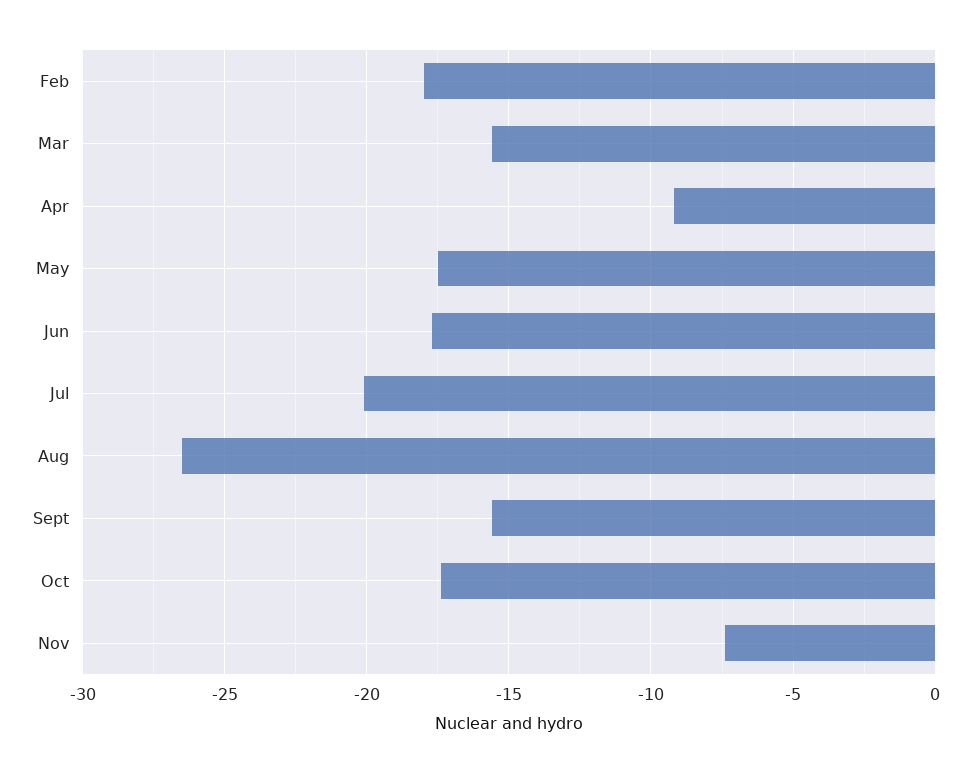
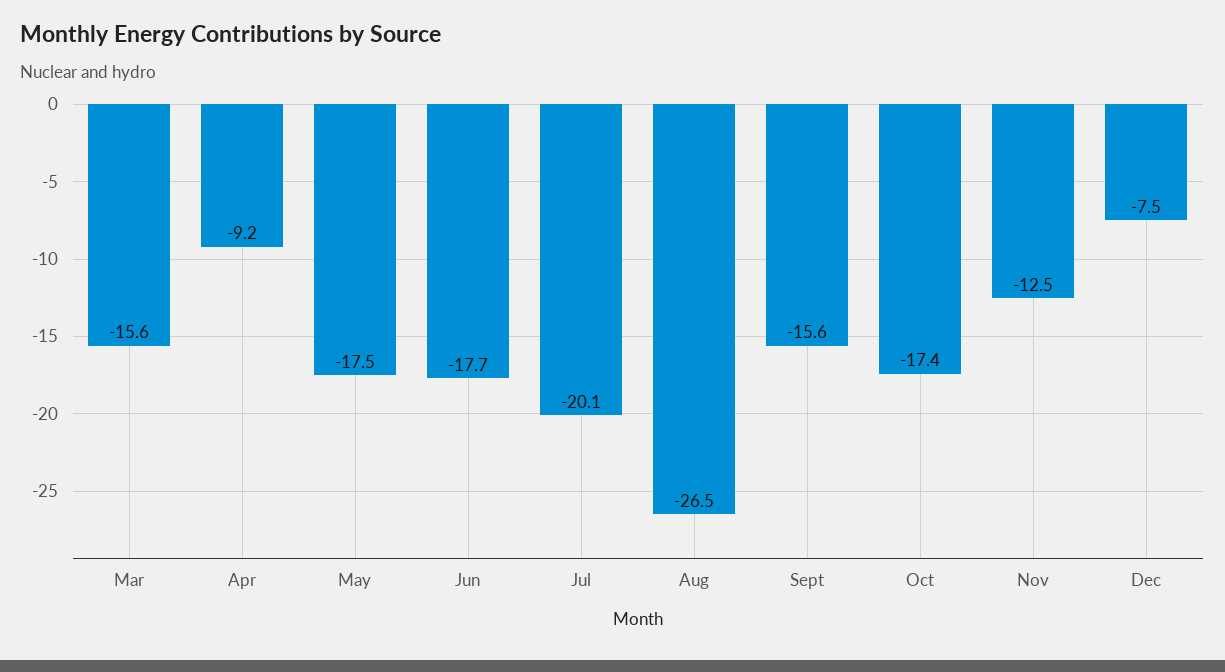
Feb: -18 -> none
Nov: -7.5 -> -12.5
Dec: none -> -7.5

